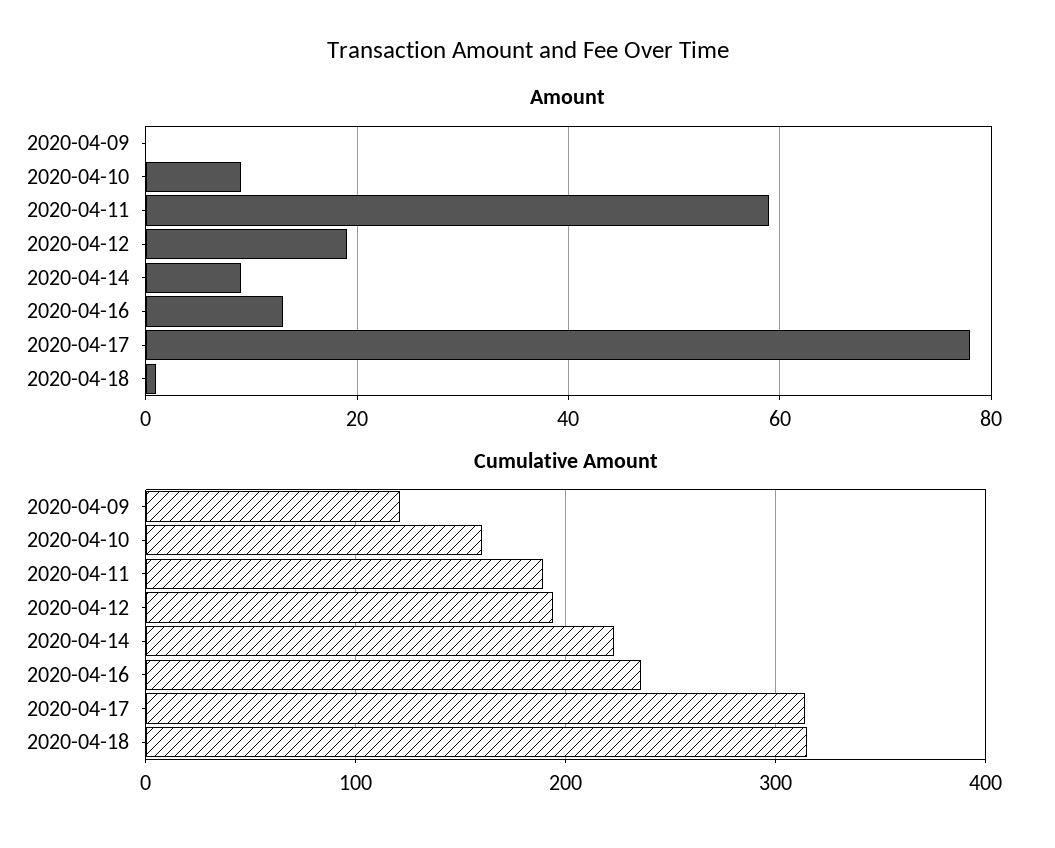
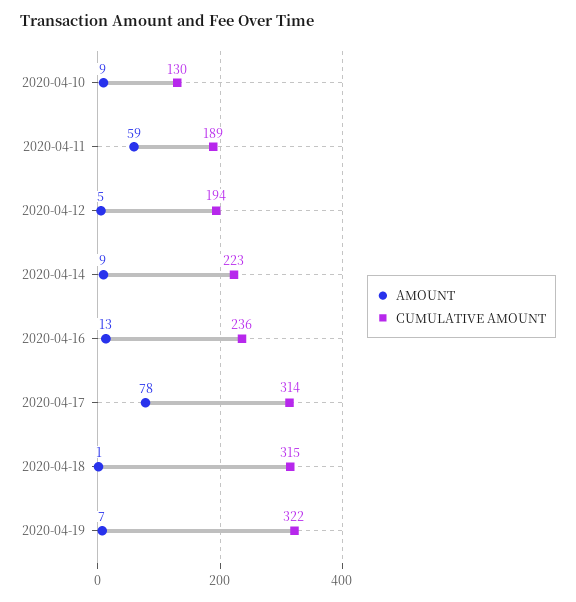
Amount, 2020-04-09: 0 -> none
Amount, 2020-04-12: 20 -> 5
Cumulative Amount, 2020-04-09: 120 -> none
Cumulative Amount, 2020-04-10: 160 -> 130
Amount, 2020-04-19: none -> 7
Cumulative Amount, 2020-04-19: none -> 322

